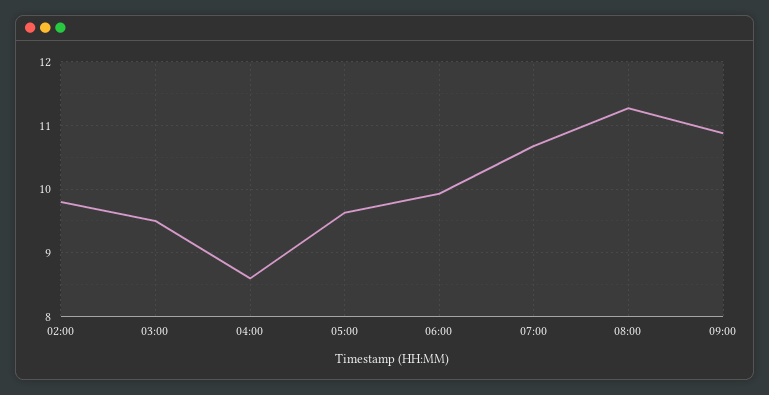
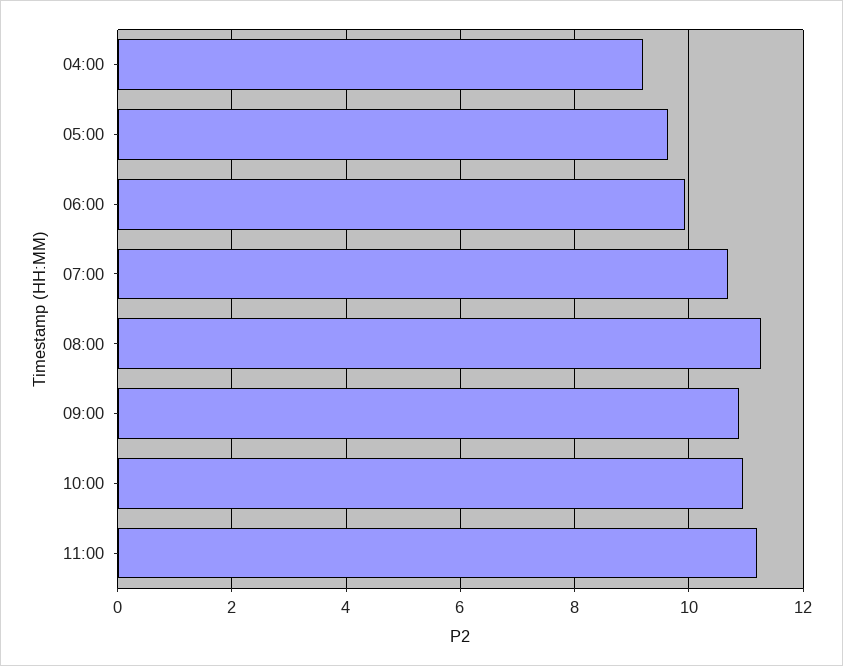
02:00: 9.8 -> none
03:00: 9.5 -> none
04:00: 8.6 -> 9.2
10:00: none -> 11
11:00: none -> 11.2

